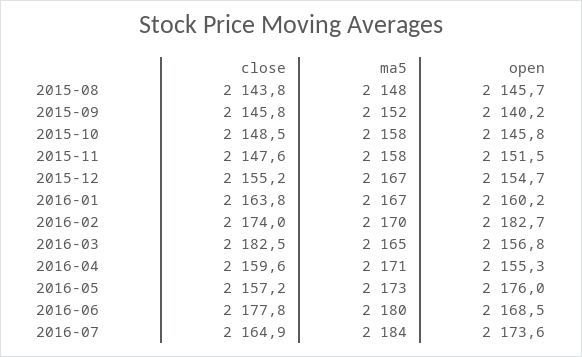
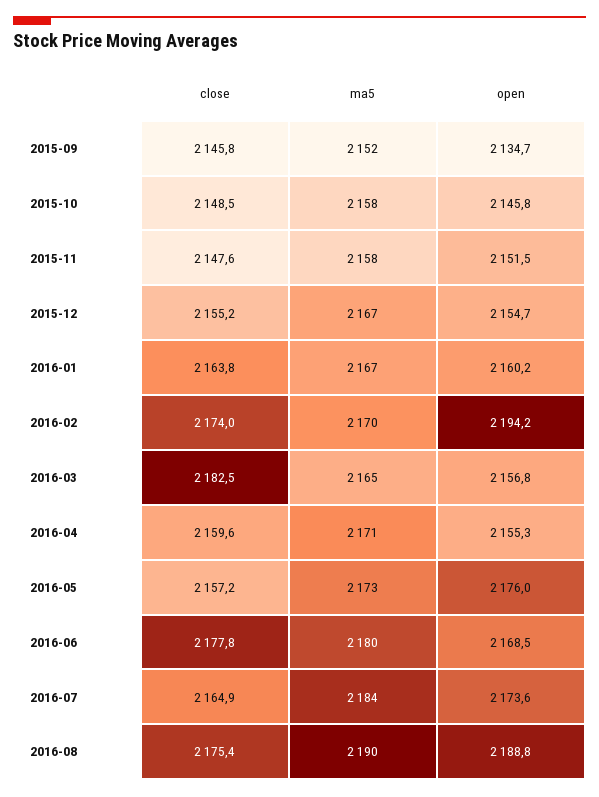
close, 2015-08: 2143.8 -> none
ma5, 2015-08: 2148 -> none
open, 2015-08: 2145.7 -> none
open, 2015-09: 2140.2 -> 2134.7
open, 2016-02: 2182.7 -> 2194.2
close, 2016-08: none -> 2175.4
ma5, 2016-08: none -> 2190
open, 2016-08: none -> 2188.8

